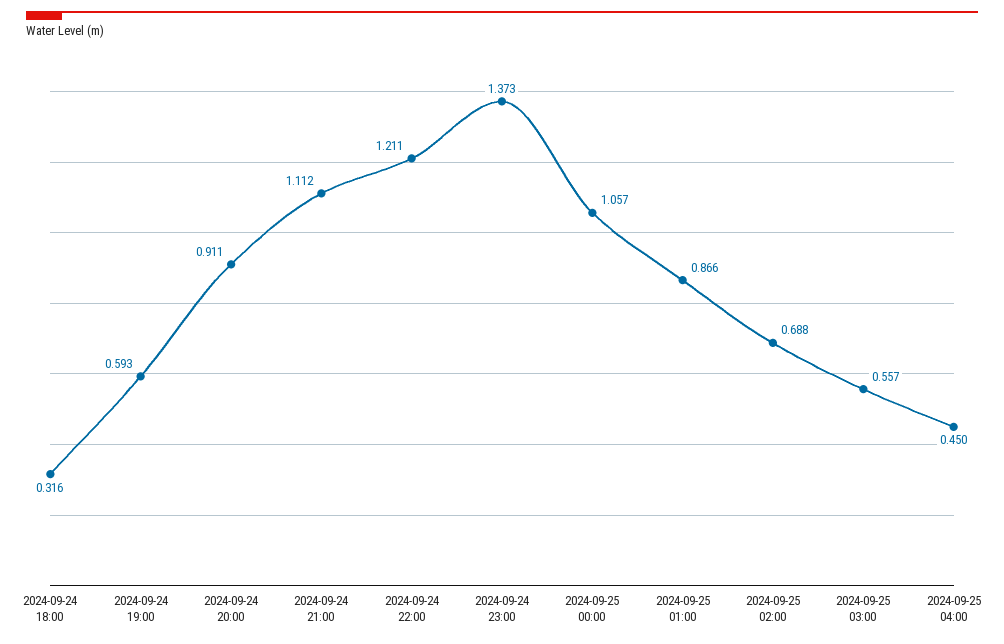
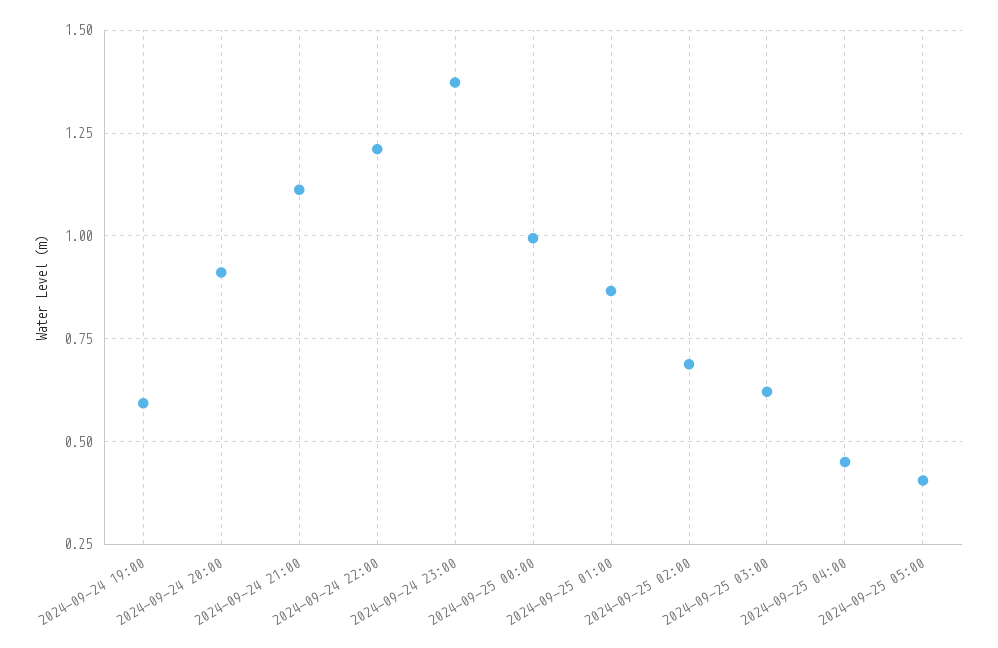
2024-09-24 18:00: 0.316 -> none
2024-09-25 00:00: 1.057 -> 1
2024-09-25 03:00: 0.557 -> 0.625
2024-09-25 05:00: none -> 0.4

